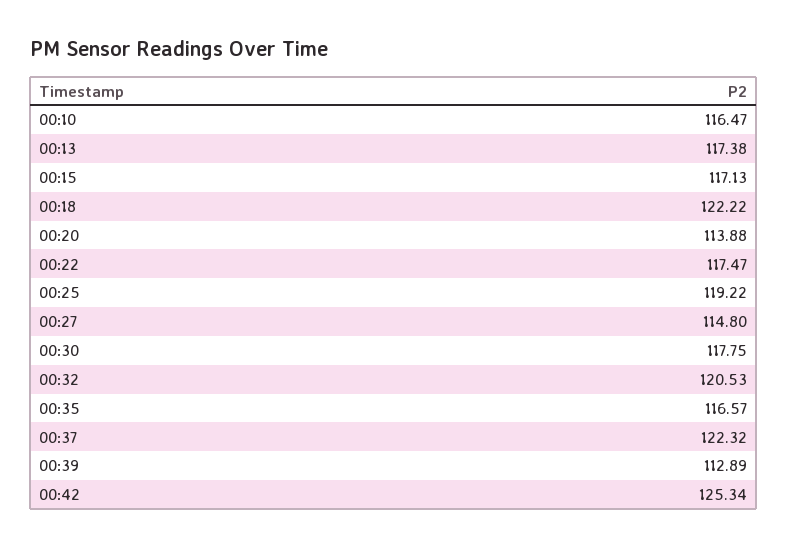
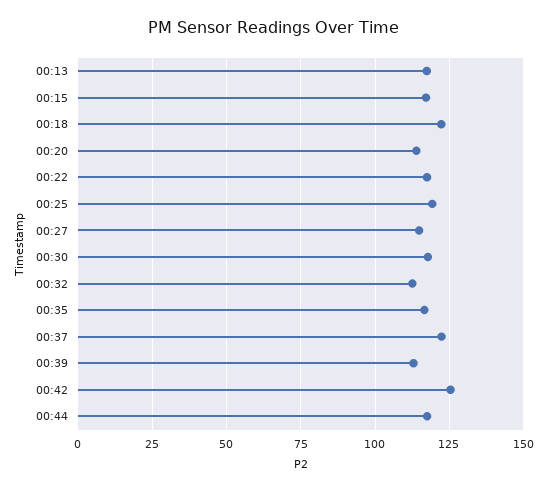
00:10: 116.47 -> none
00:32: 120.53 -> 112.5
00:44: none -> 117.5

